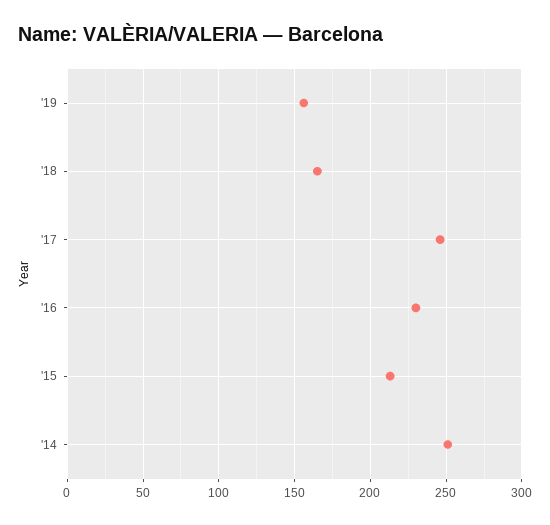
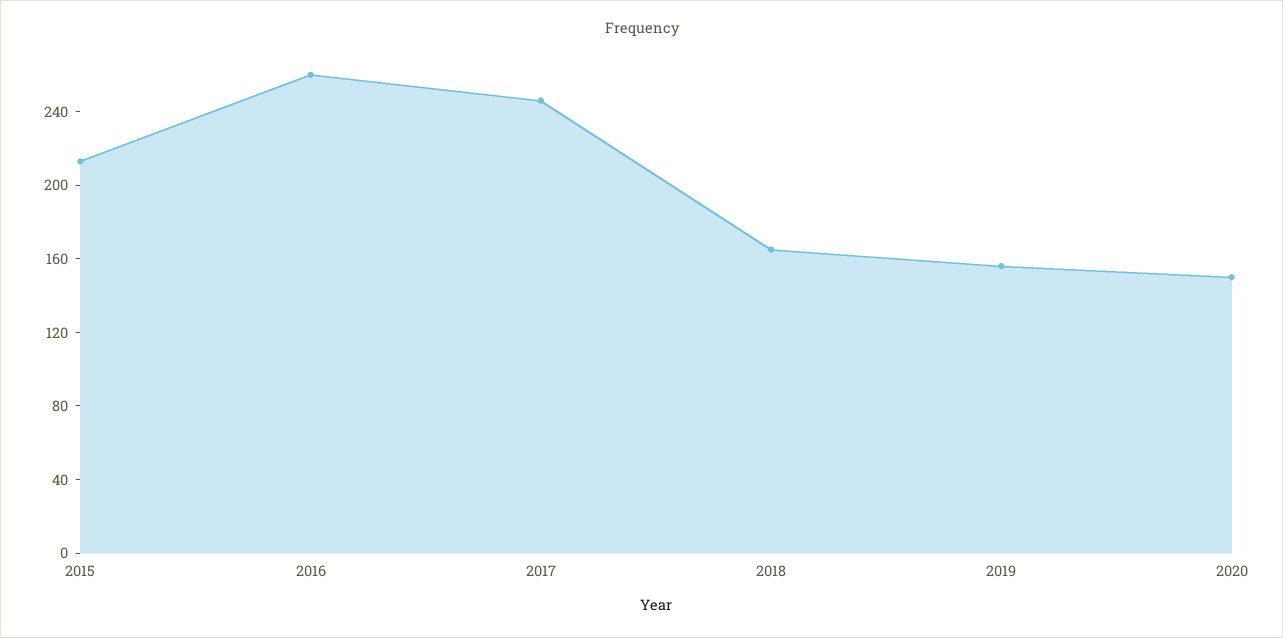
'16: 230 -> 260
'14: 250 -> none
2020: none -> 150

